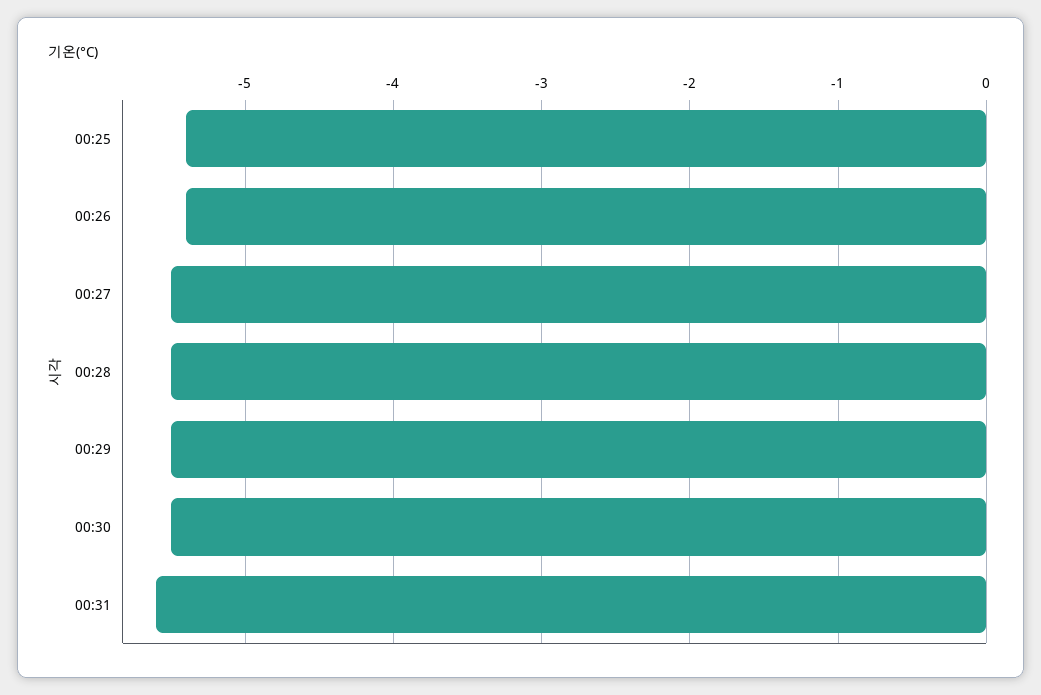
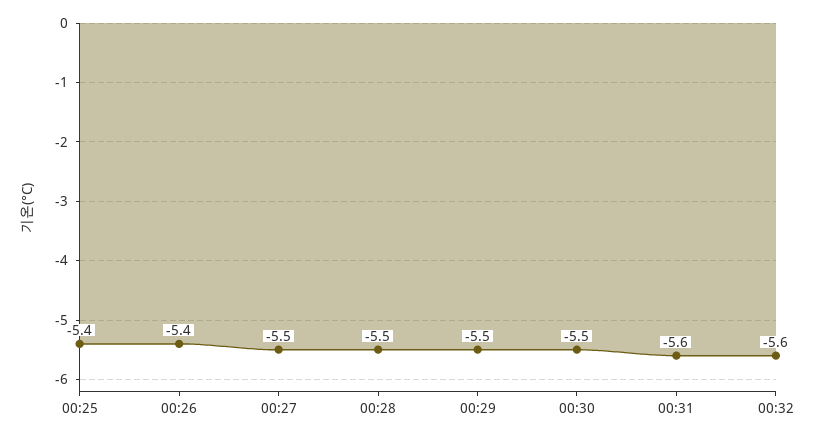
00:32: none -> -5.6

